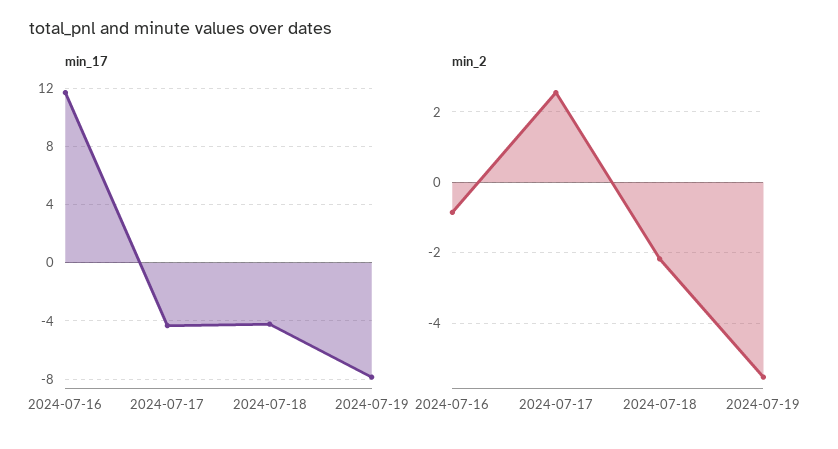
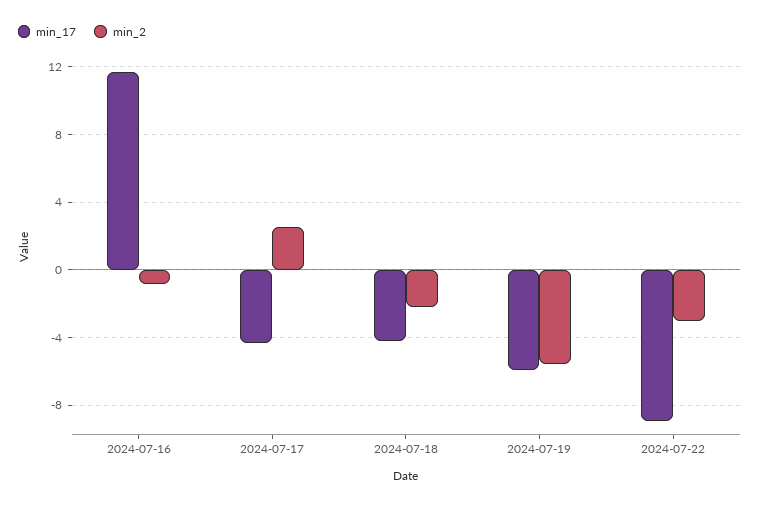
min_17, 2024-07-19: -8 -> -6
min_17, 2024-07-22: none -> -9
min_2, 2024-07-22: none -> -3

